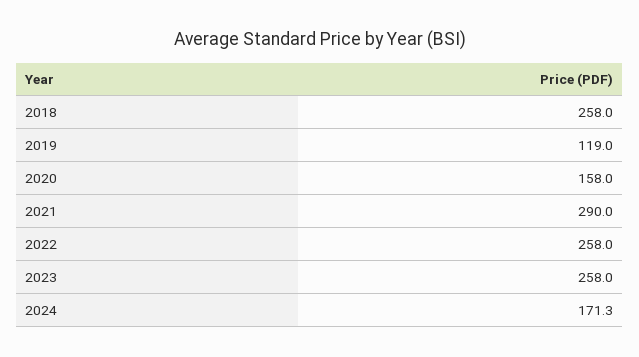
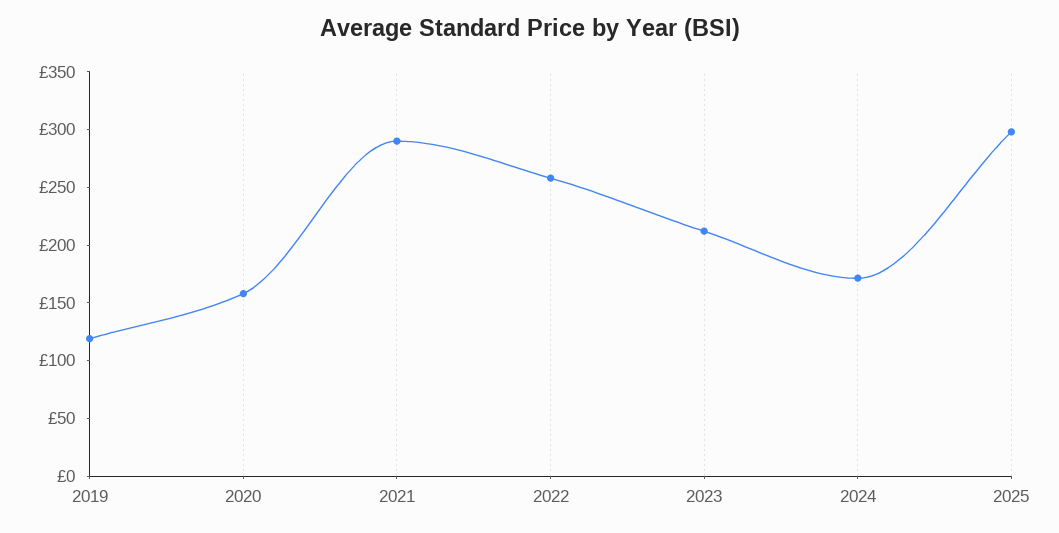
2018: 258 -> none
2023: 258 -> 210
2025: none -> 300

